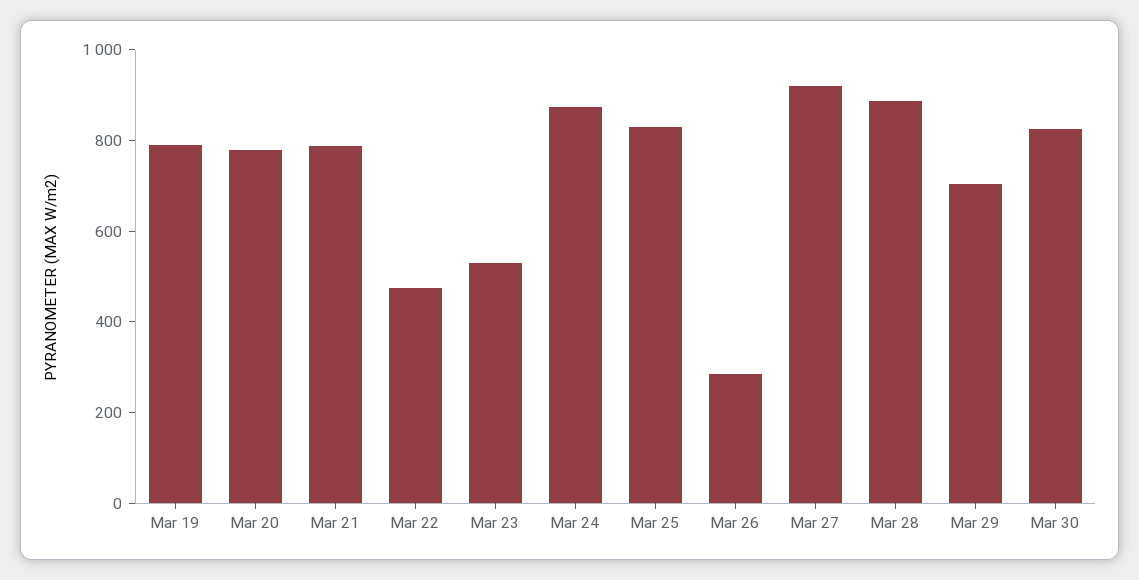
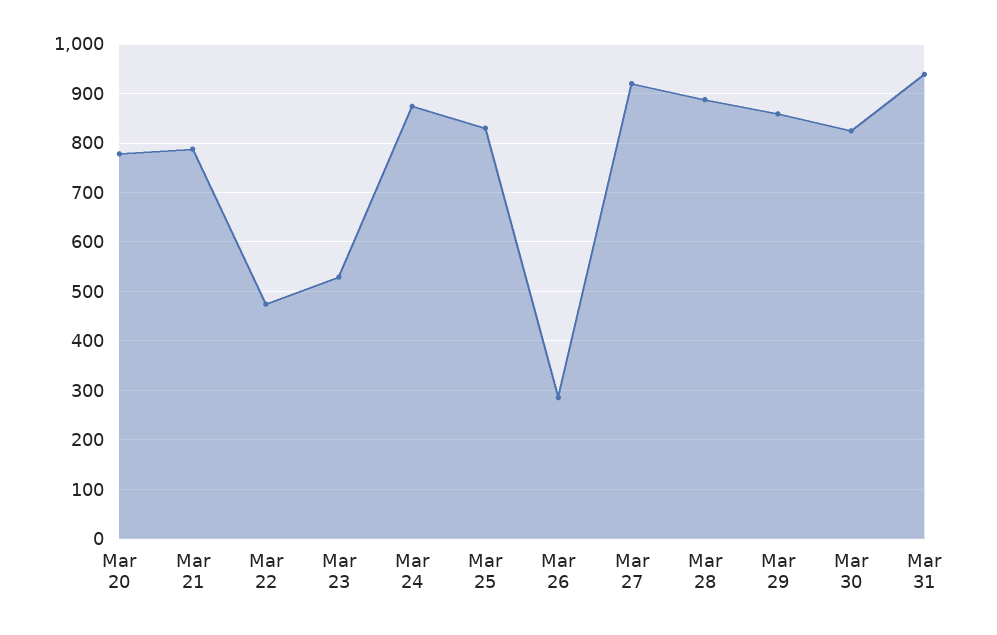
Mar 19: 800 -> none
Mar 29: 700 -> 860
Mar 31: none -> 940

